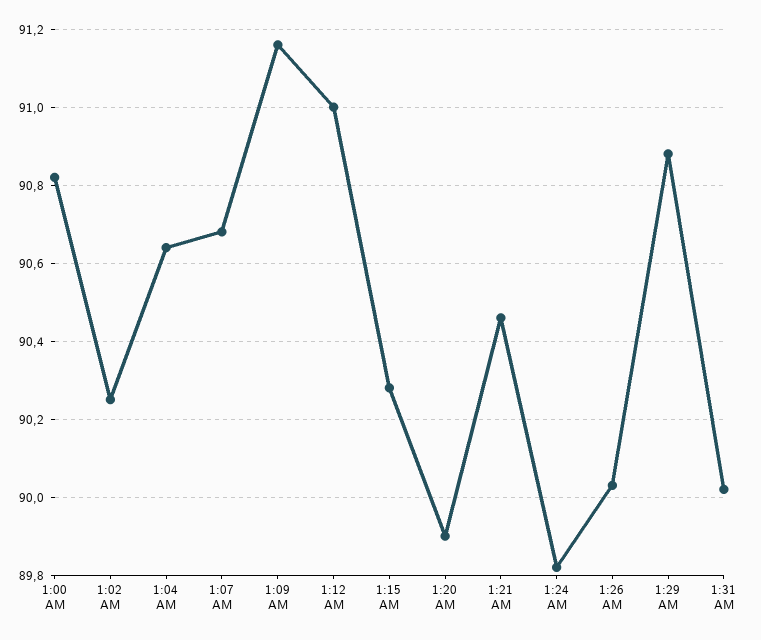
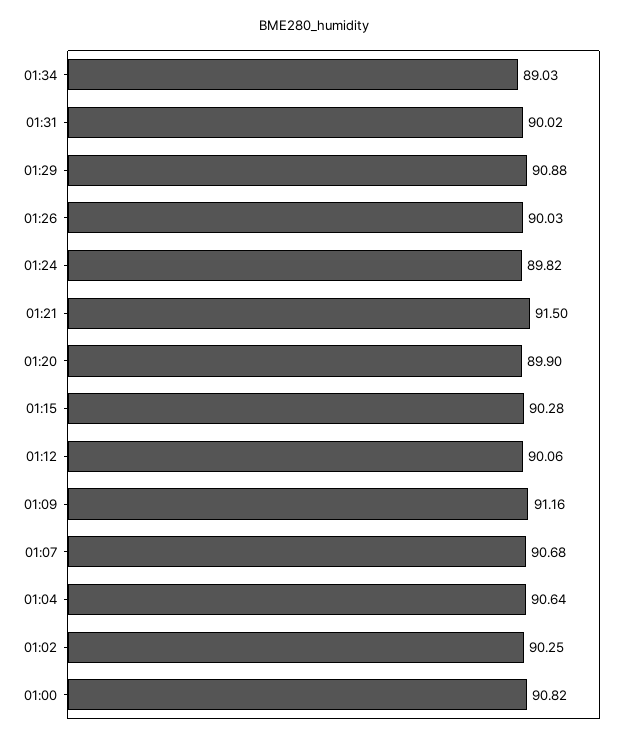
1:12 AM: 91 -> 90.06
1:21 AM: 90.45 -> 91.5
01:34: none -> 89.03

